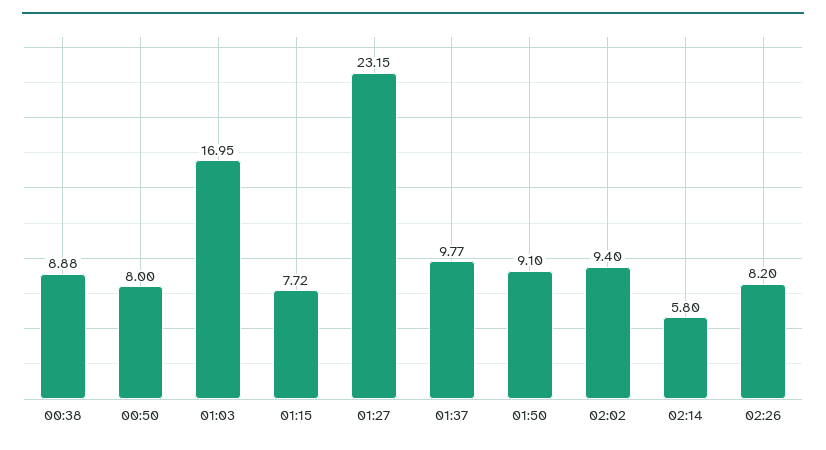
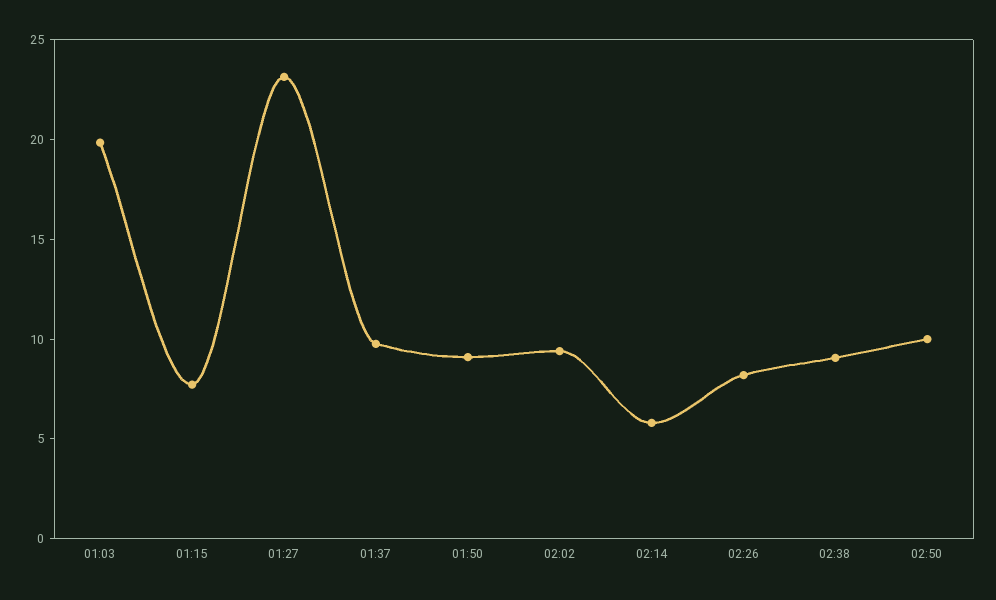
00:38: 8.88 -> none
00:50: 8 -> none
01:03: 16.95 -> 20
02:38: none -> 9
02:50: none -> 10

